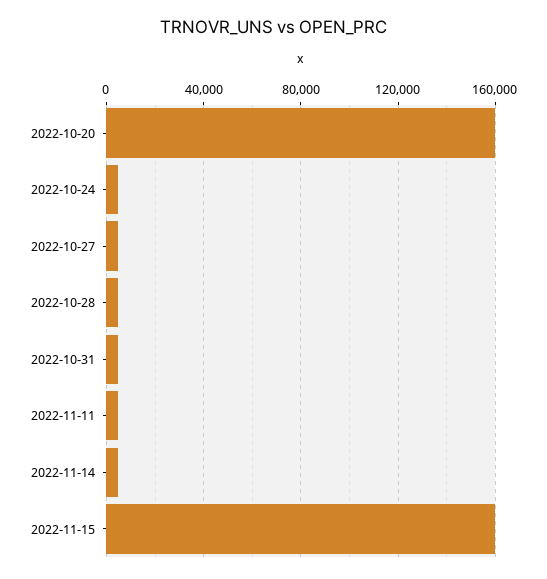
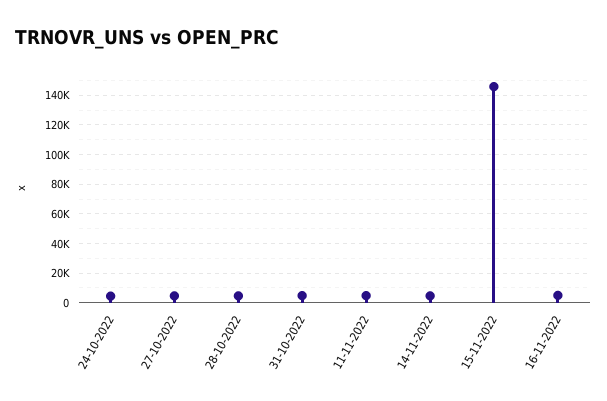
2022-10-20: 160000 -> none
2022-11-15: 160000 -> 145000
16-11-2022: none -> 5000

